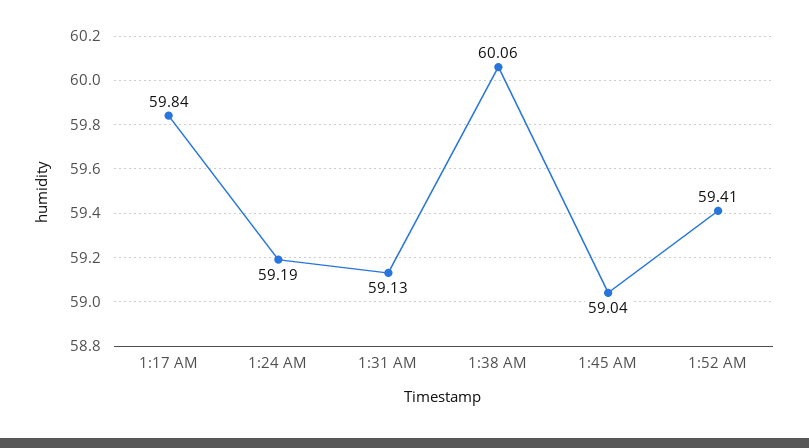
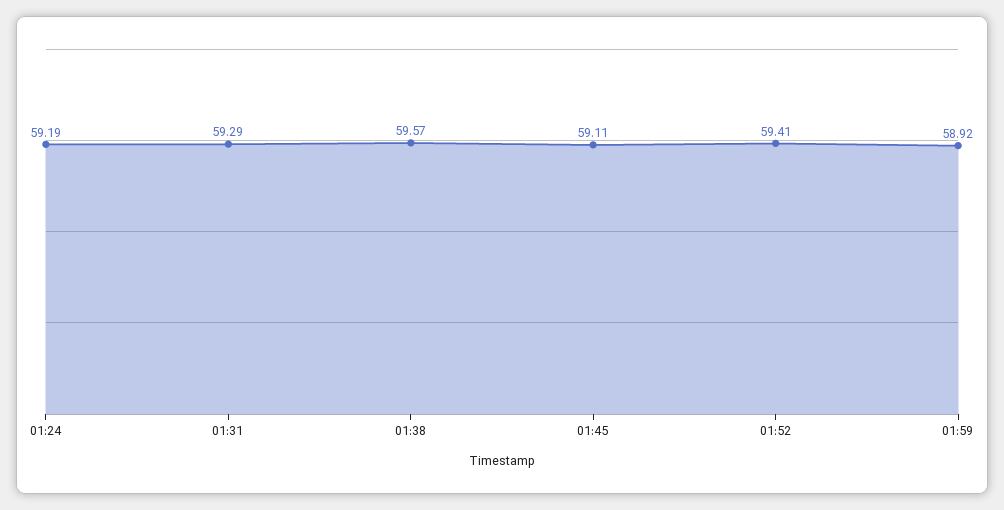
1:17 AM: 59.84 -> none
1:31 AM: 59.13 -> 59.29
1:38 AM: 60.06 -> 59.57
1:45 AM: 59.04 -> 59.11
01:59: none -> 58.92

